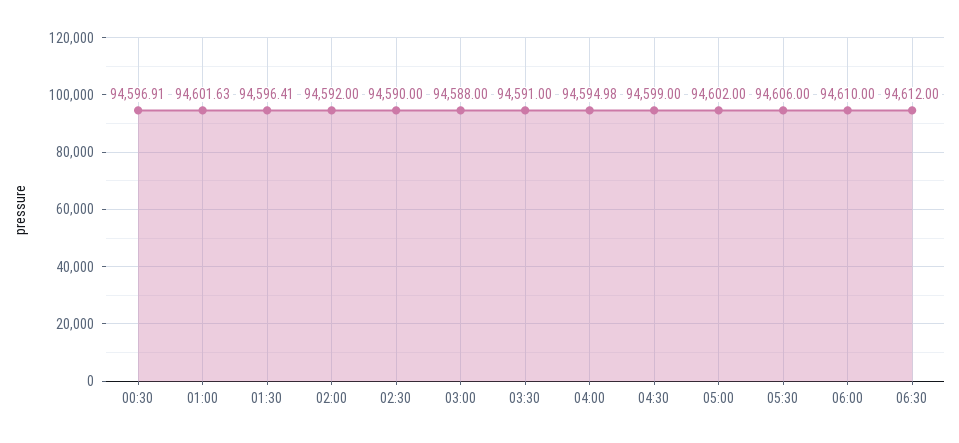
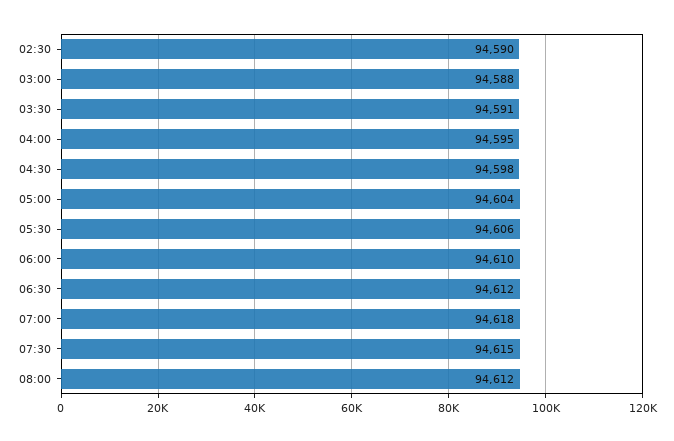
00:30: 94596.91 -> none
01:00: 94601.63 -> none
01:30: 94596.41 -> none
02:00: 94592 -> none
04:00: 94594.98 -> 94595
04:30: 94599 -> 94598
05:00: 94602 -> 94604
07:00: none -> 94618
07:30: none -> 94615
08:00: none -> 94612

